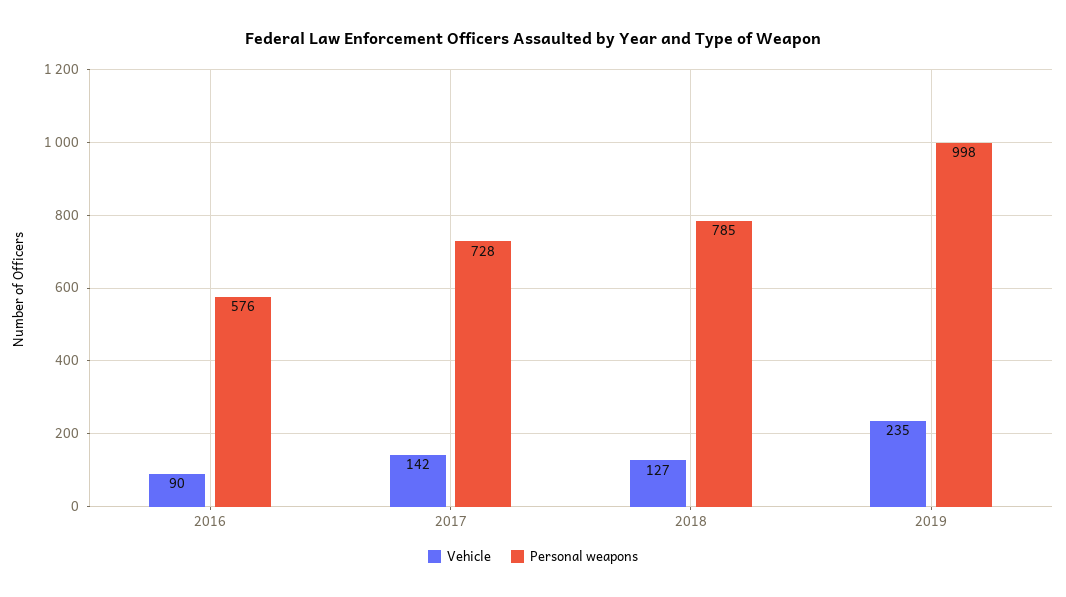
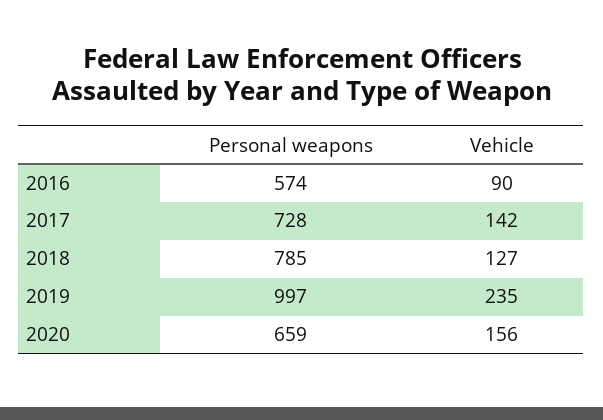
Personal weapons, 2016: 576 -> 574
Personal weapons, 2019: 998 -> 997
Personal weapons, 2020: none -> 659
Vehicle, 2020: none -> 156

